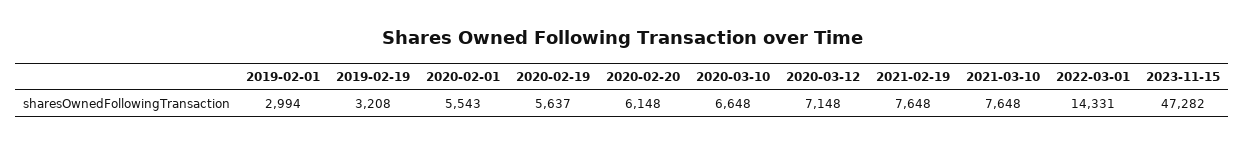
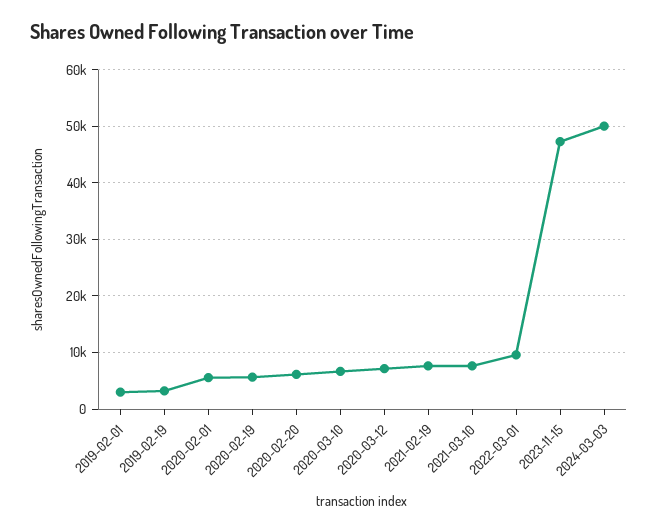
2022-03-01: 14331 -> 10000
2024-03-03: none -> 50000

